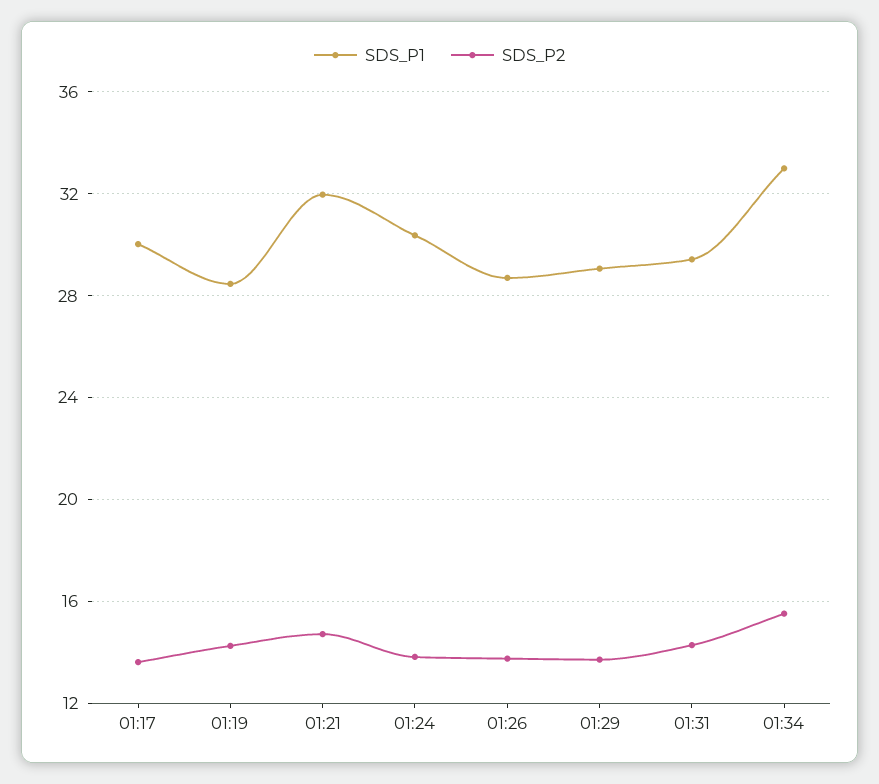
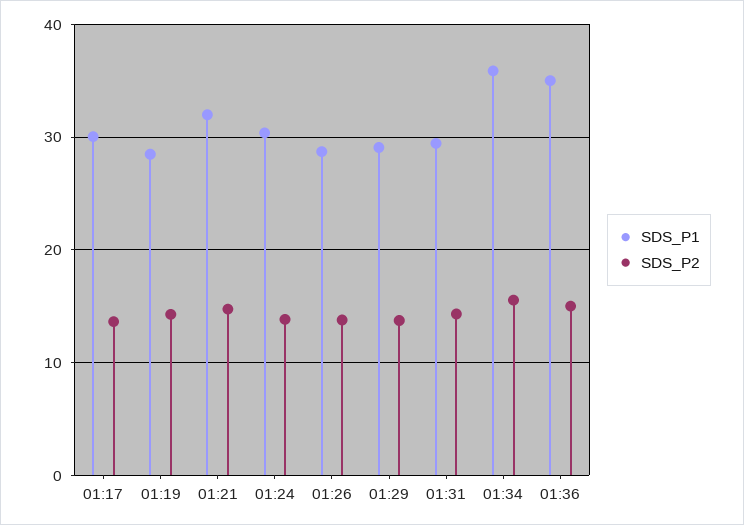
SDS_P1, 01:34: 33 -> 36
SDS_P1, 01:36: none -> 35
SDS_P2, 01:36: none -> 15

